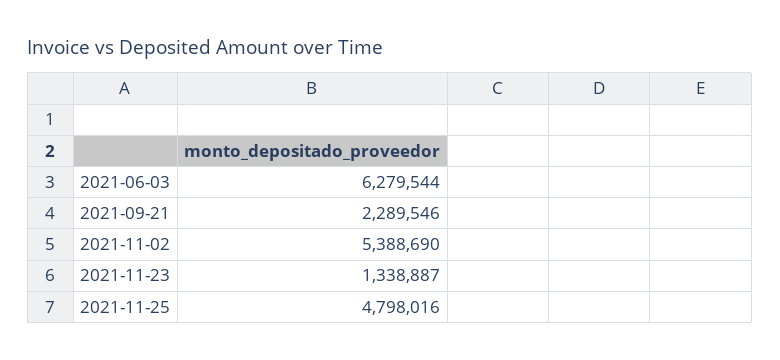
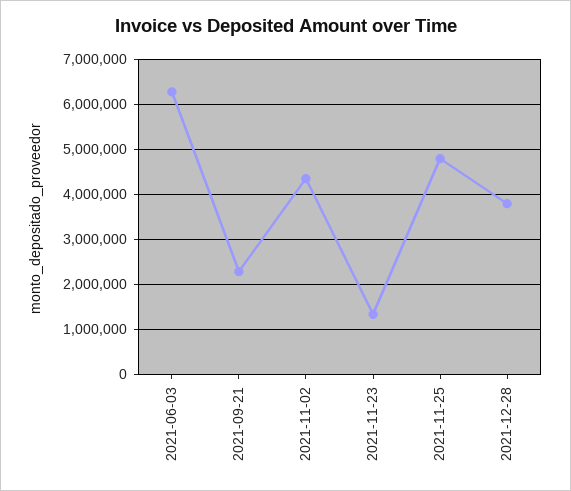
2021-11-02: 5388690 -> 4400000
2021-12-28: none -> 3800000

